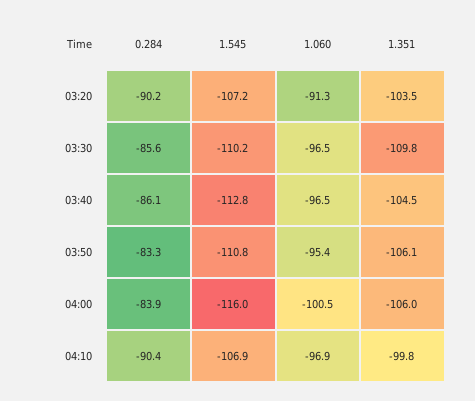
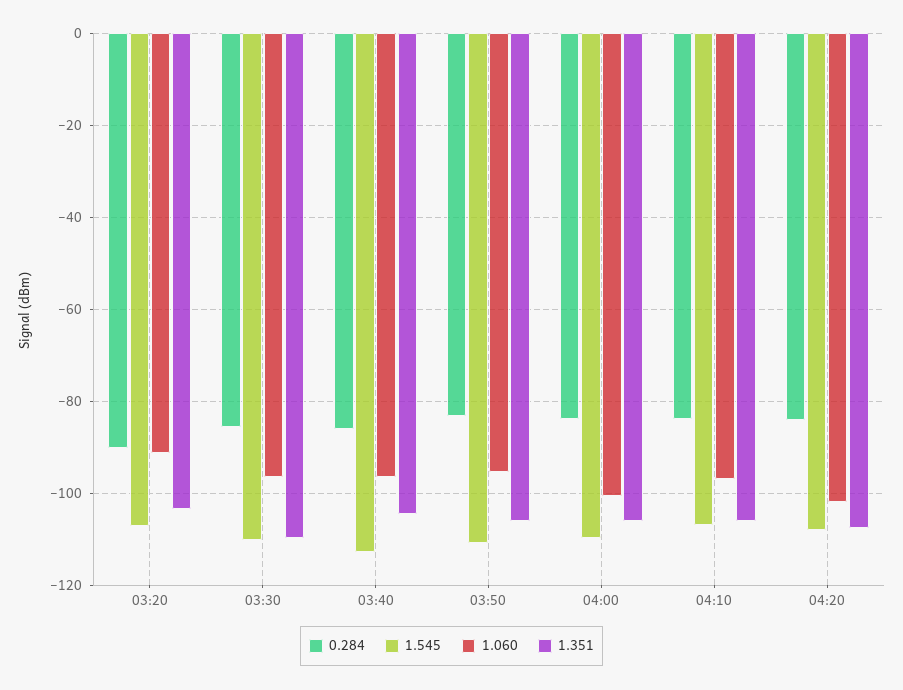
1.545, 04:00: -116 -> -110
0.284, 04:10: -90.4 -> -84
1.351, 04:10: -99.8 -> -106
0.284, 04:20: none -> -84
1.545, 04:20: none -> -108
1.060, 04:20: none -> -102
1.351, 04:20: none -> -108

